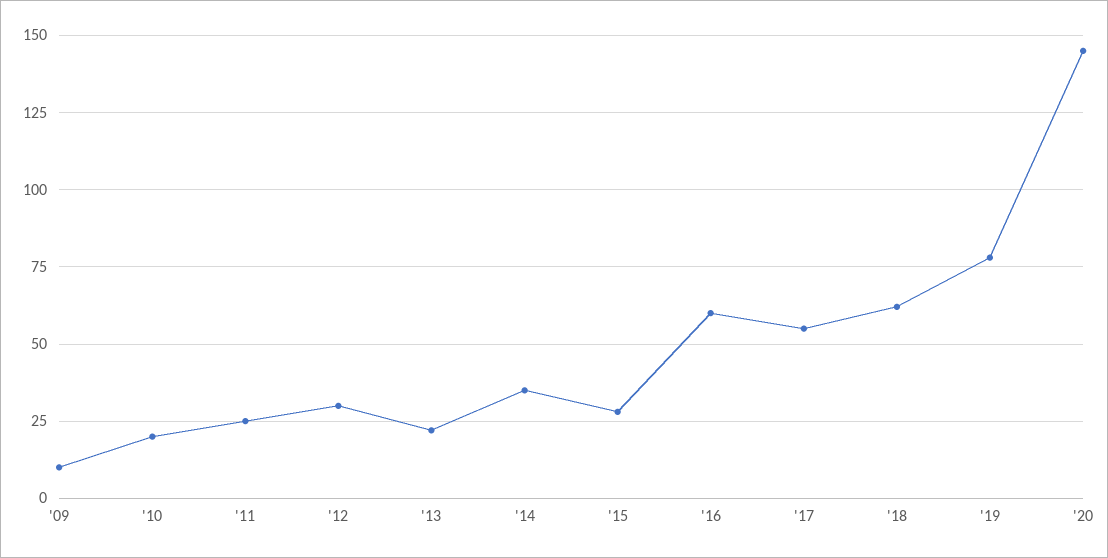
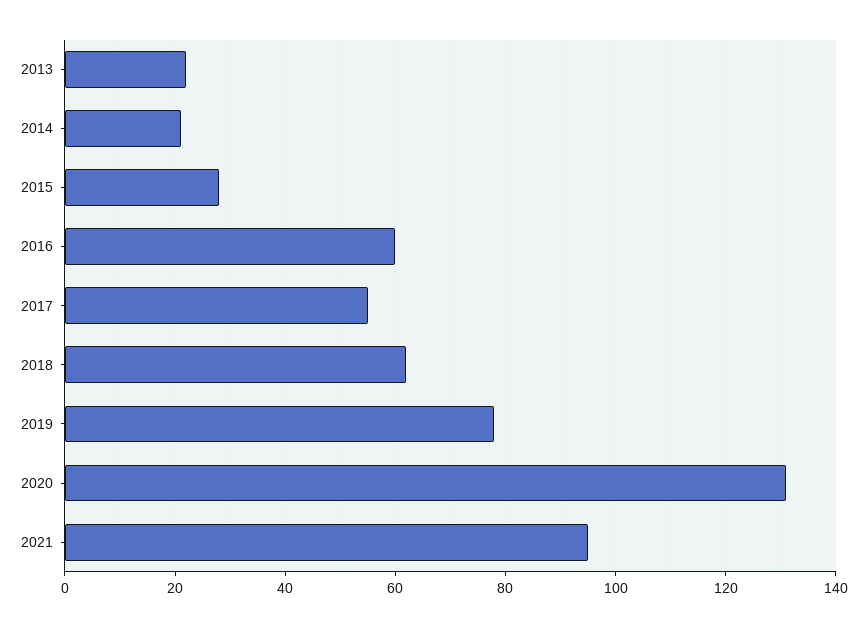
'09: 10 -> none
'10: 20 -> none
'11: 25 -> none
'12: 30 -> none
'14: 35 -> 20
'20: 145 -> 130
2021: none -> 95

